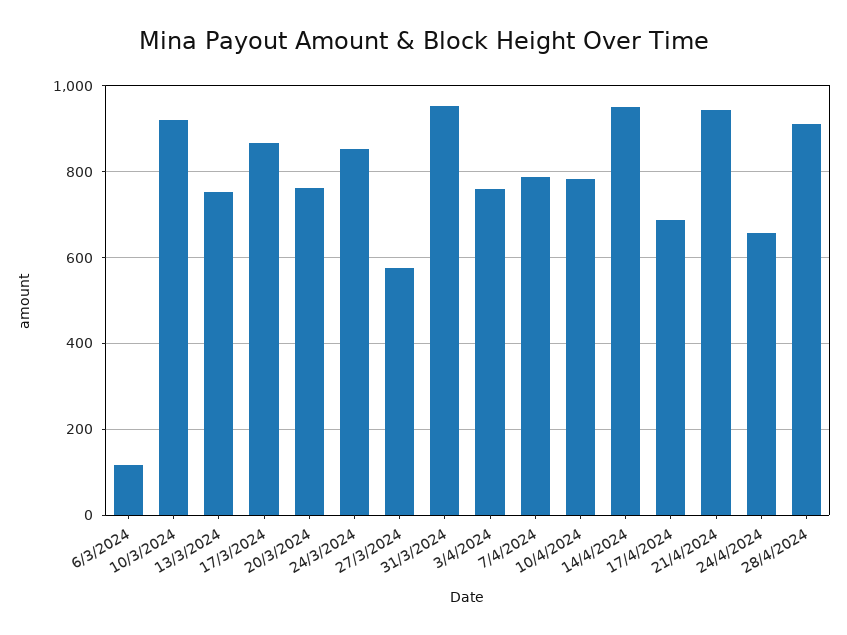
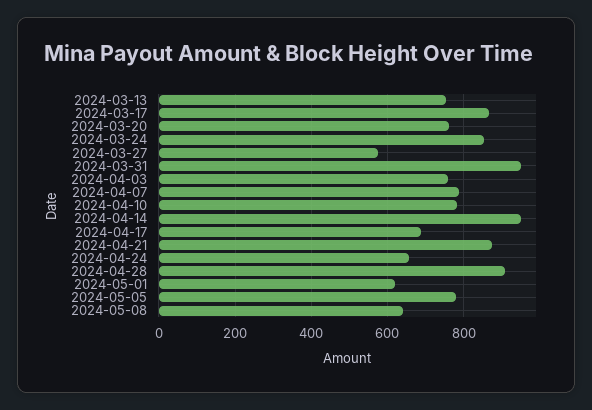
6/3/2024: 120 -> none
10/3/2024: 920 -> none
21/4/2024: 940 -> 880
2024-05-01: none -> 620
2024-05-05: none -> 780
2024-05-08: none -> 640

